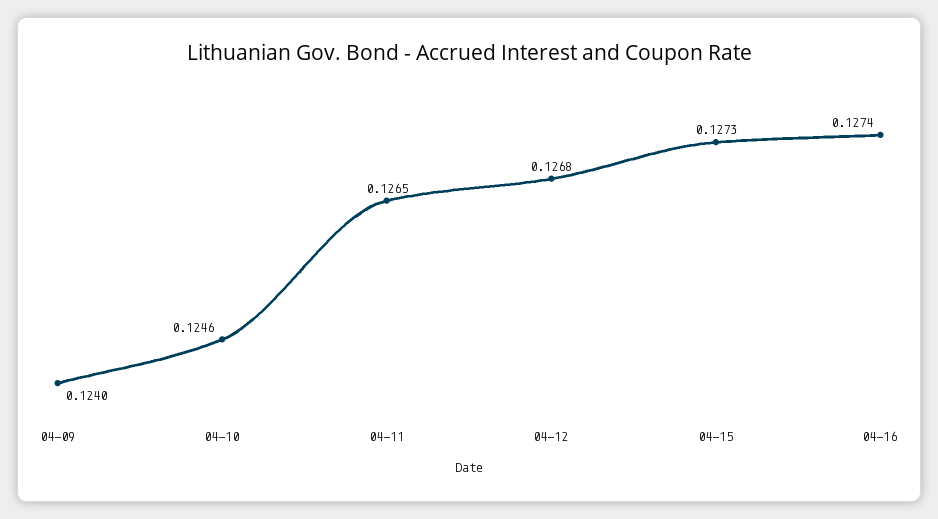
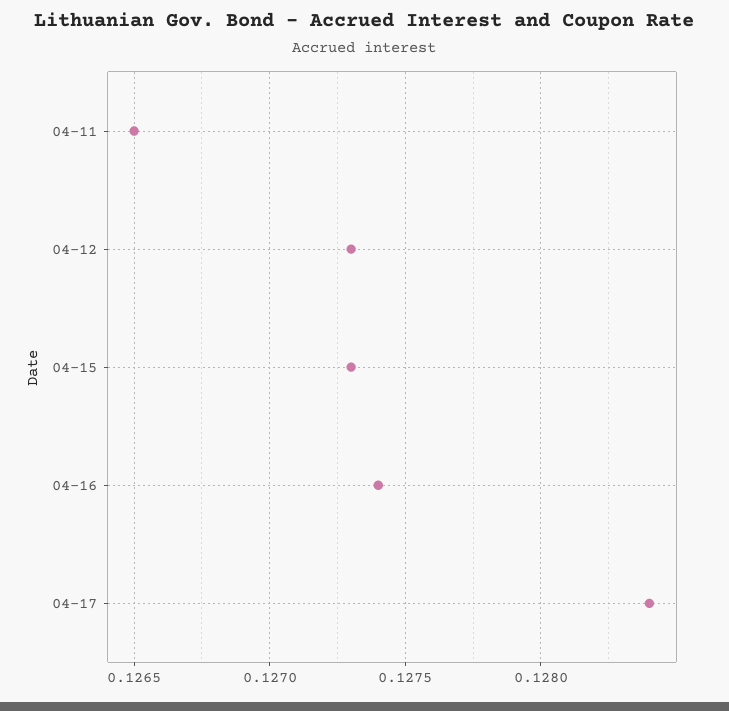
04-09: 0.124 -> none
04-10: 0.1246 -> none
04-12: 0.1268 -> 0.1273
04-17: none -> 0.1284

